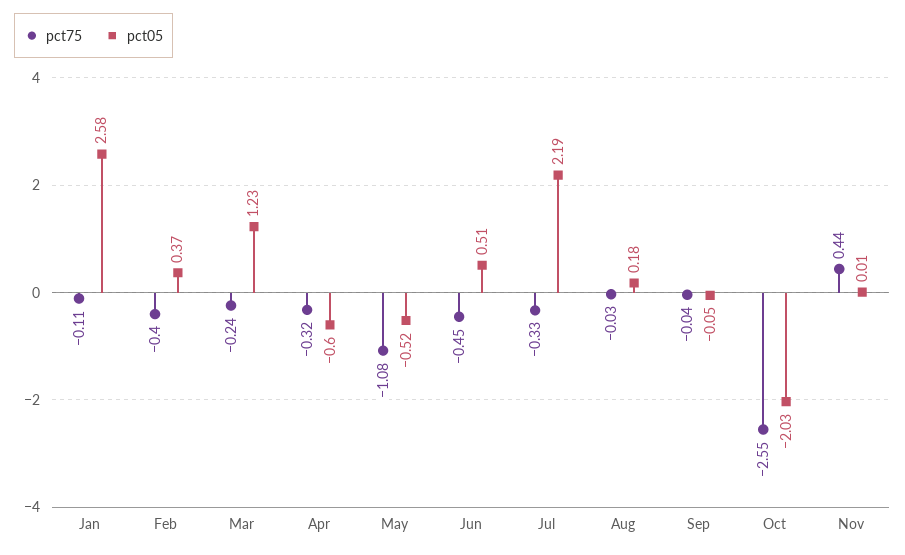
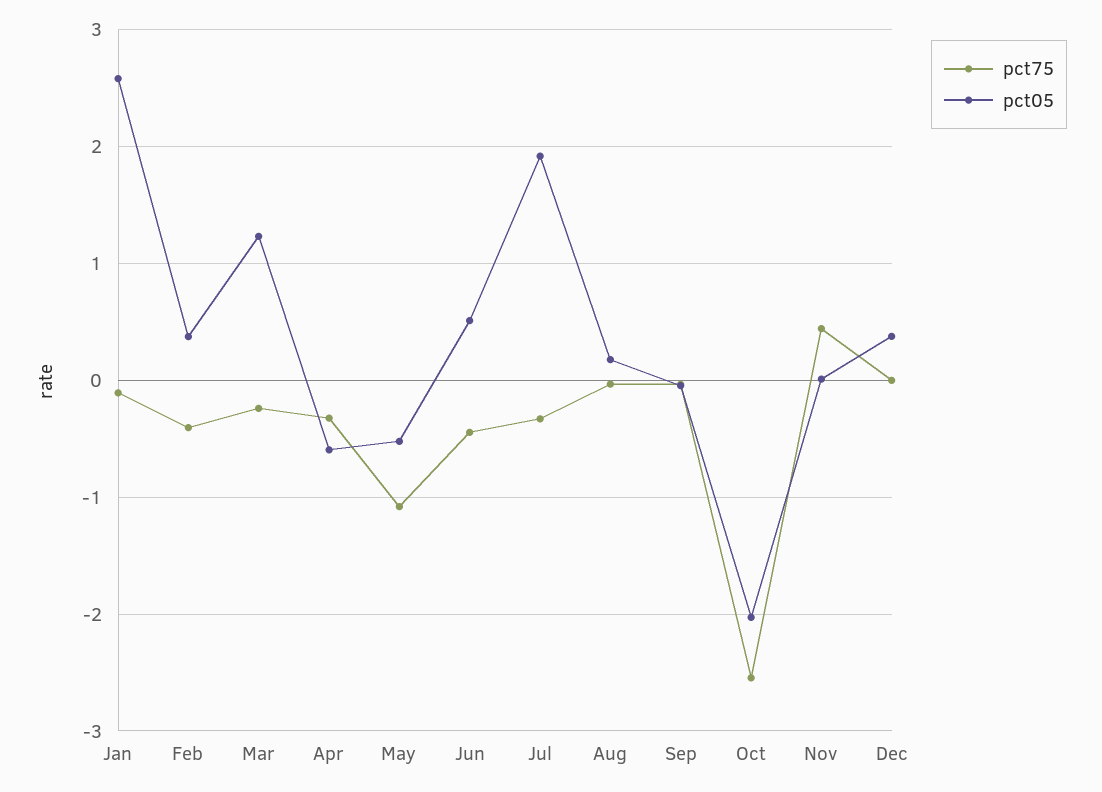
pct05, Jul: 2.19 -> 1.9
pct75, Dec: none -> 0
pct05, Dec: none -> 0.4

